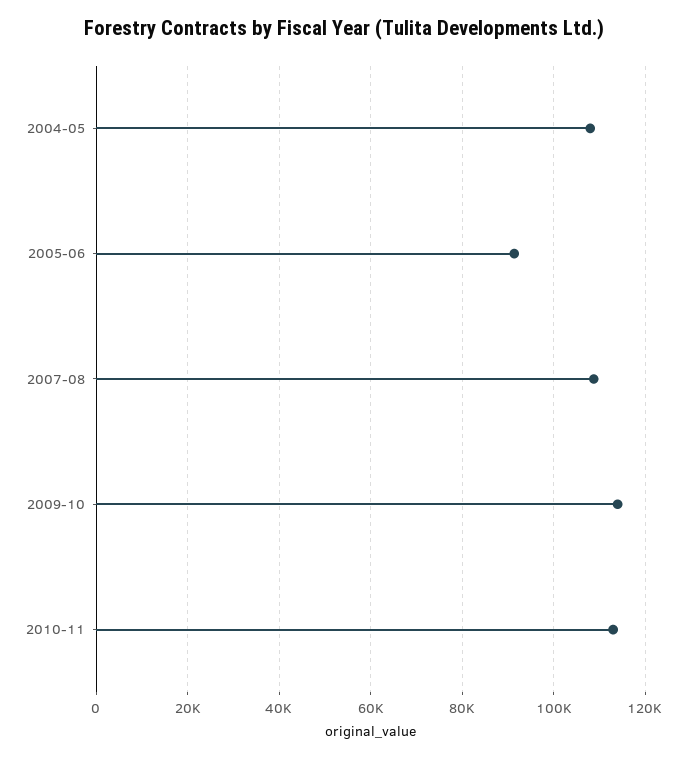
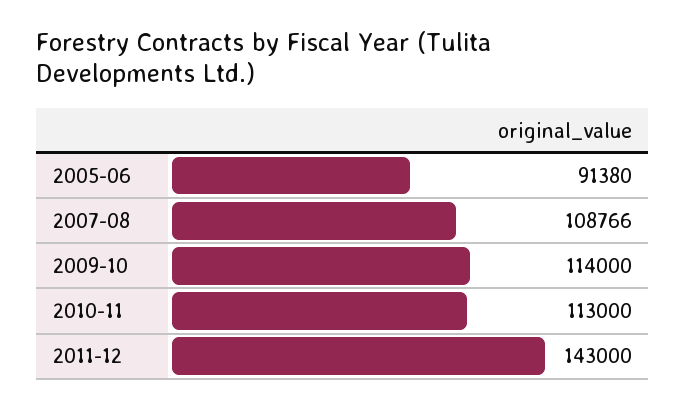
2004-05: 108000 -> none
2011-12: none -> 143000

